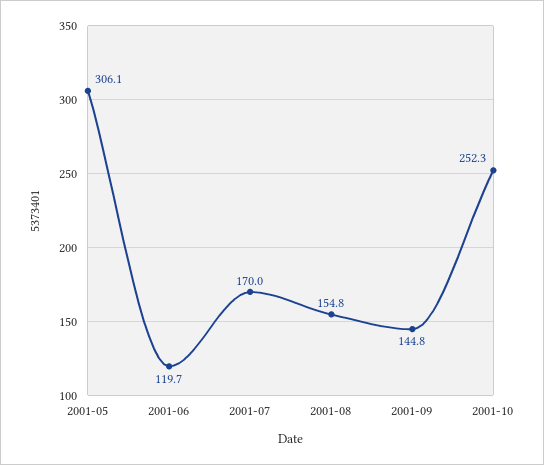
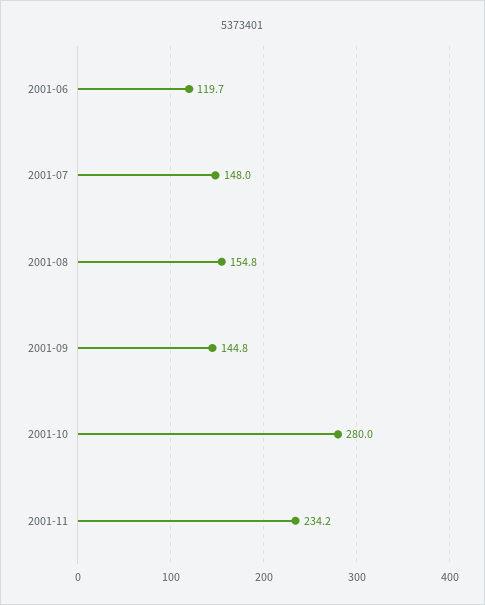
2001-05: 306.1 -> none
2001-07: 170 -> 148
2001-10: 252.3 -> 280
2001-11: none -> 234.2

